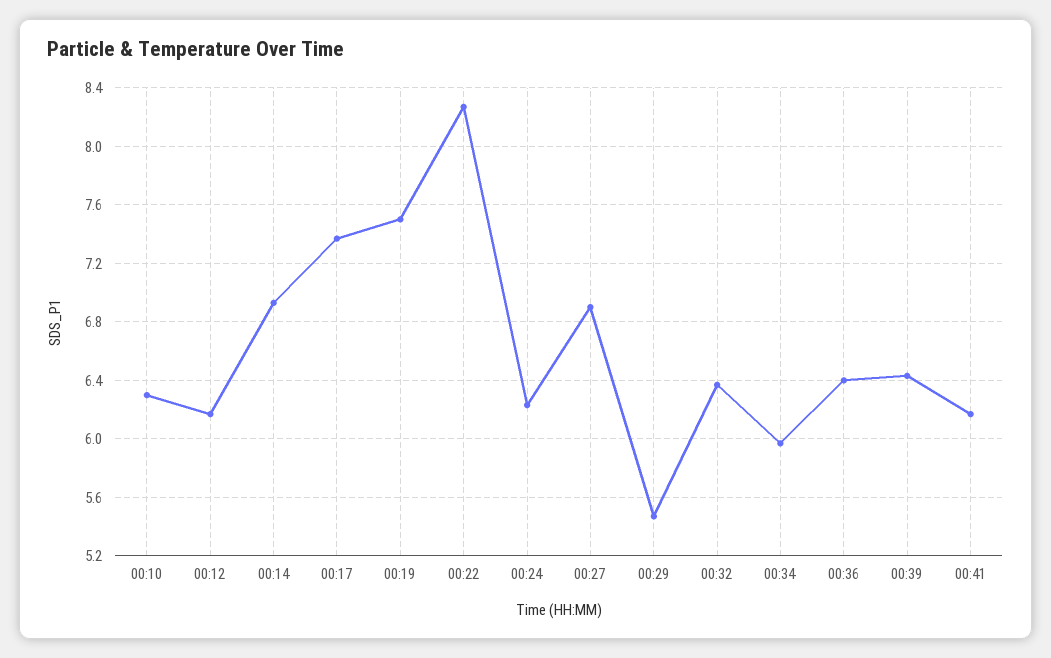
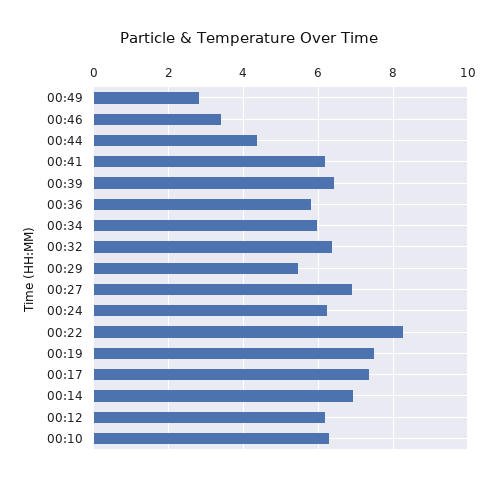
00:36: 6.4 -> 5.8
00:49: none -> 2.8
00:46: none -> 3.4
00:44: none -> 4.4

